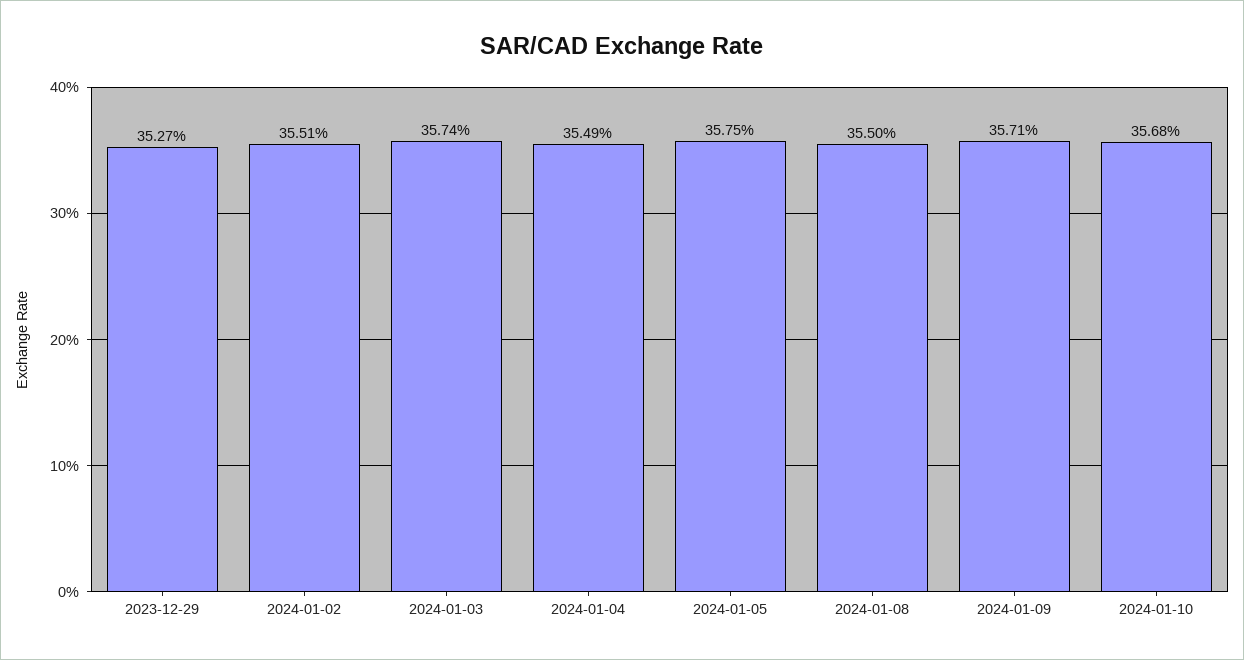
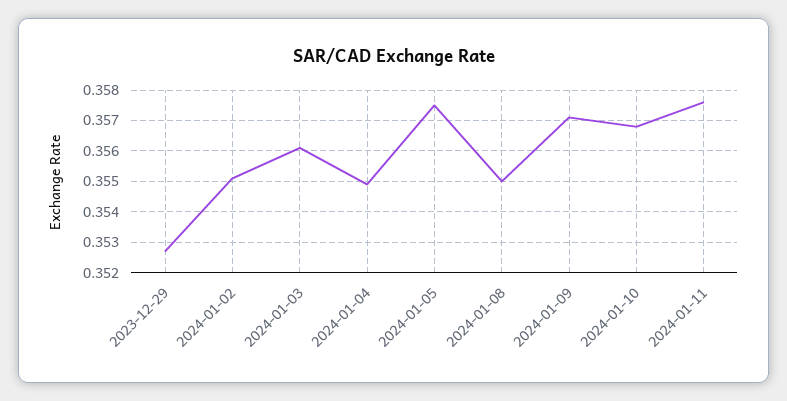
2024-01-03: 0.3574 -> 0.356
2024-01-11: none -> 0.3575

